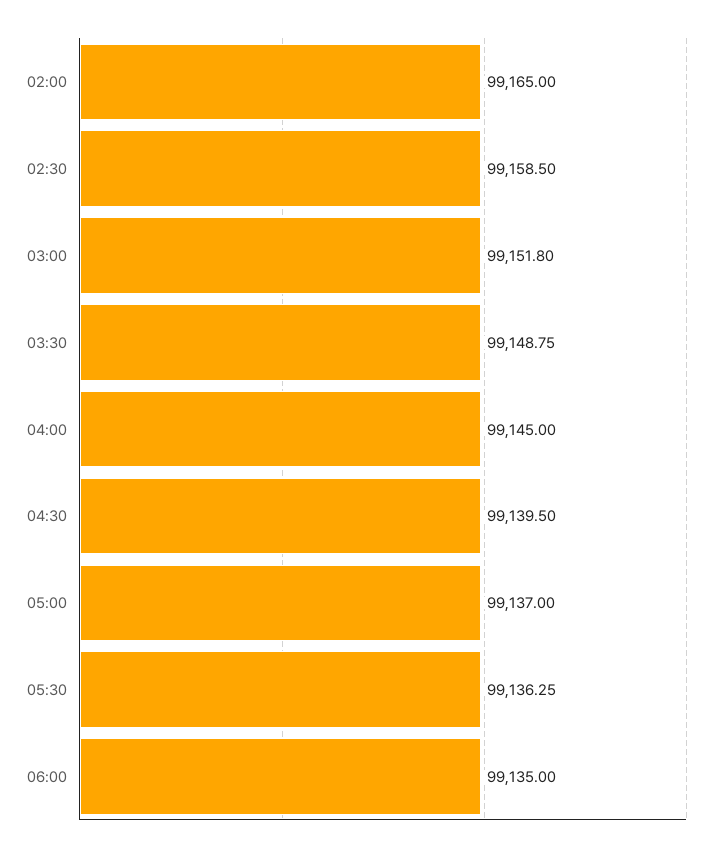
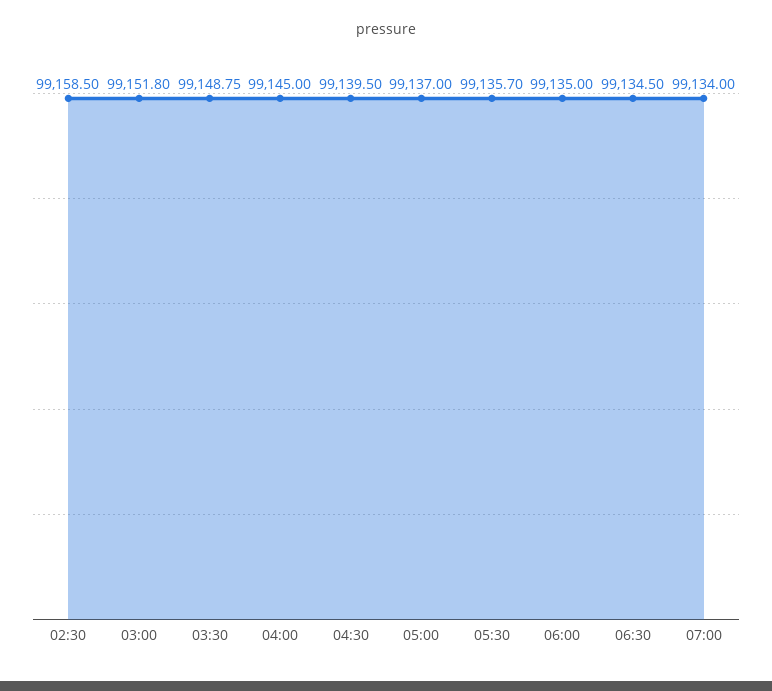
02:00: 99165 -> none
05:30: 99136.25 -> 99135.7
06:30: none -> 99134.5
07:00: none -> 99134

